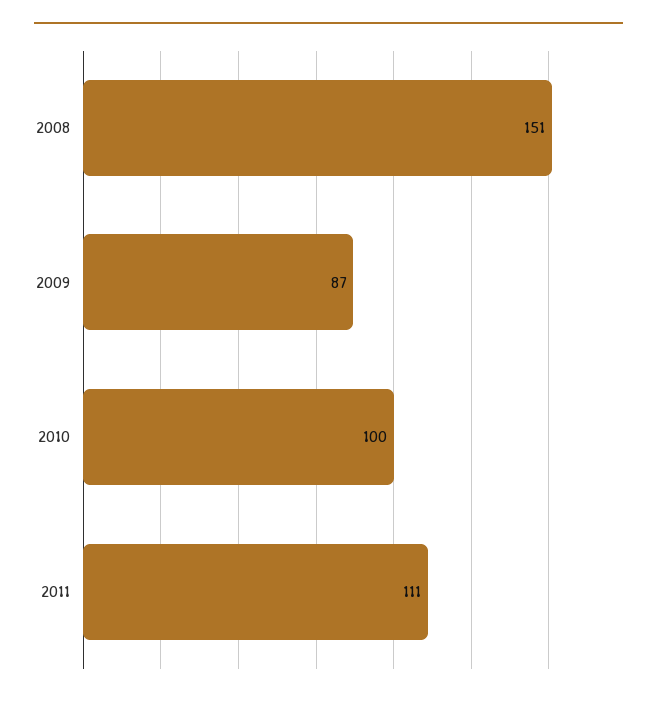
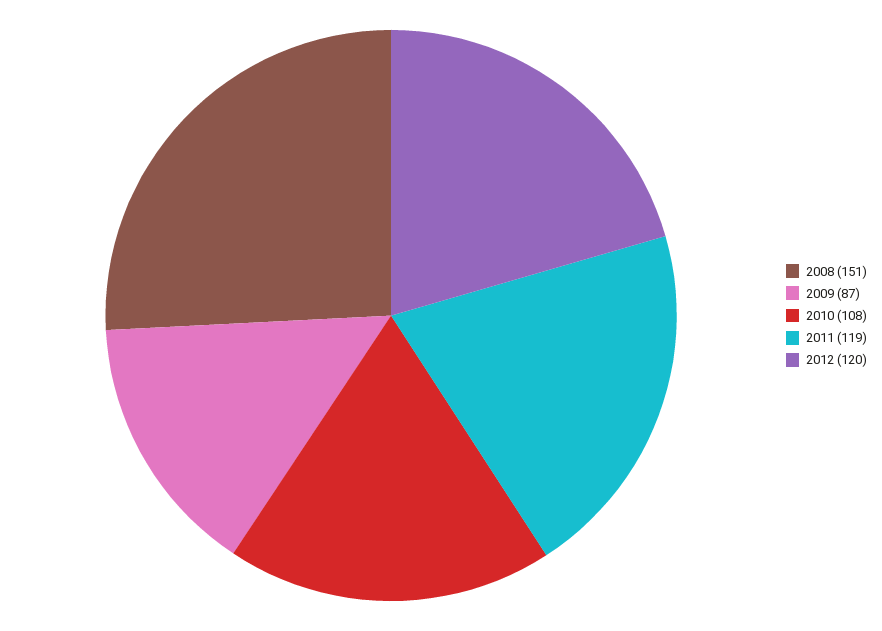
2010: 100 -> 108
2011: 111 -> 119
2012: none -> 120

